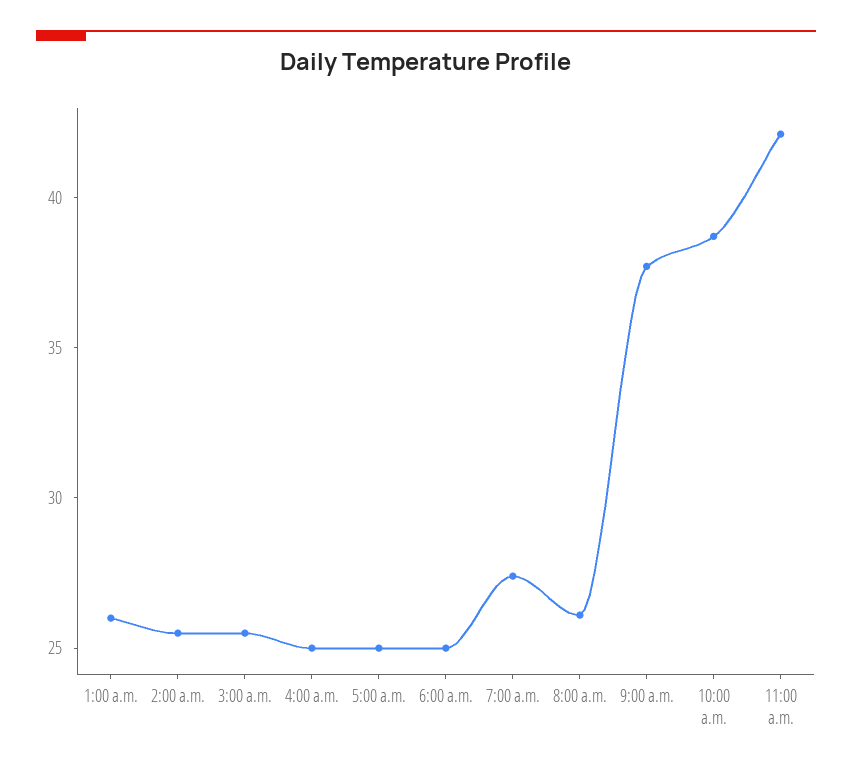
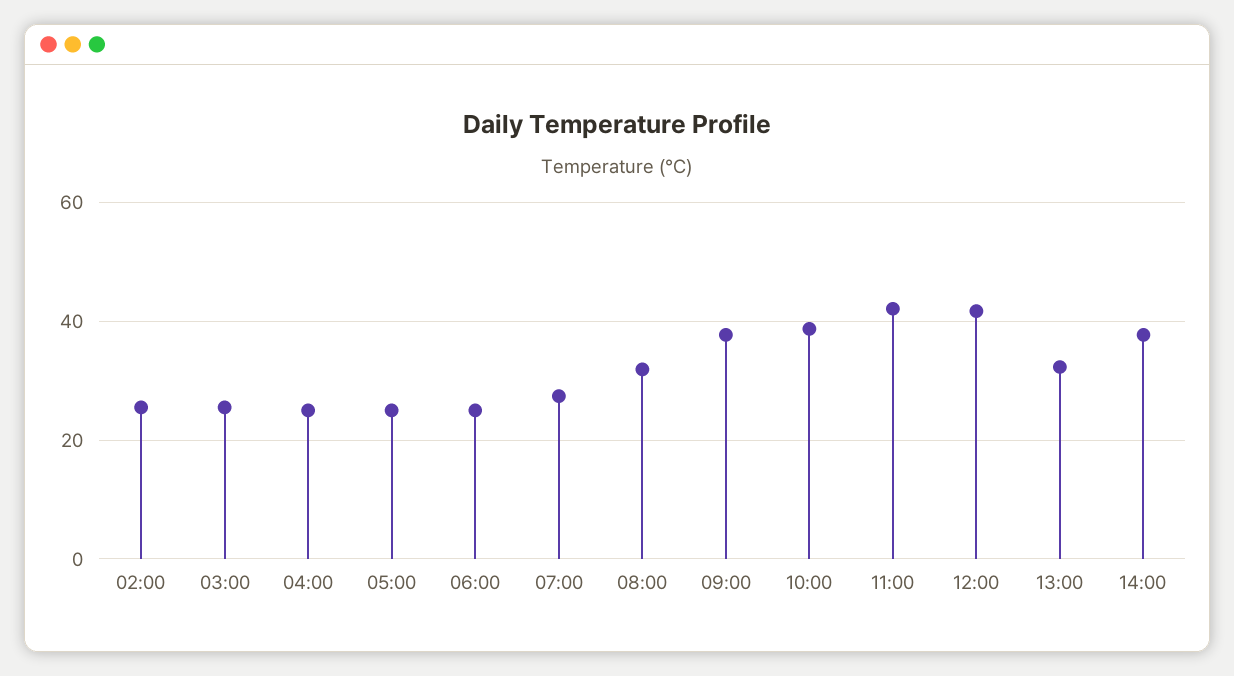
1:00 a.m.: 26 -> none
8:00 a.m.: 26 -> 32
12:00: none -> 42
13:00: none -> 32
14:00: none -> 38

